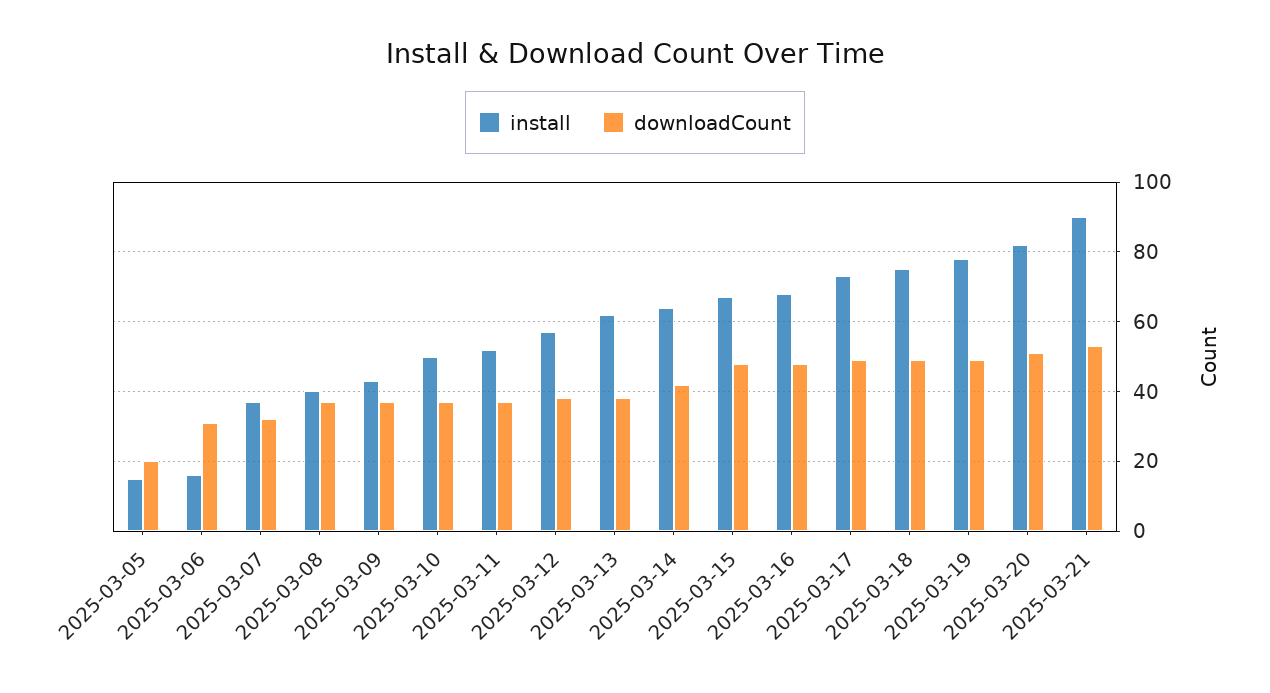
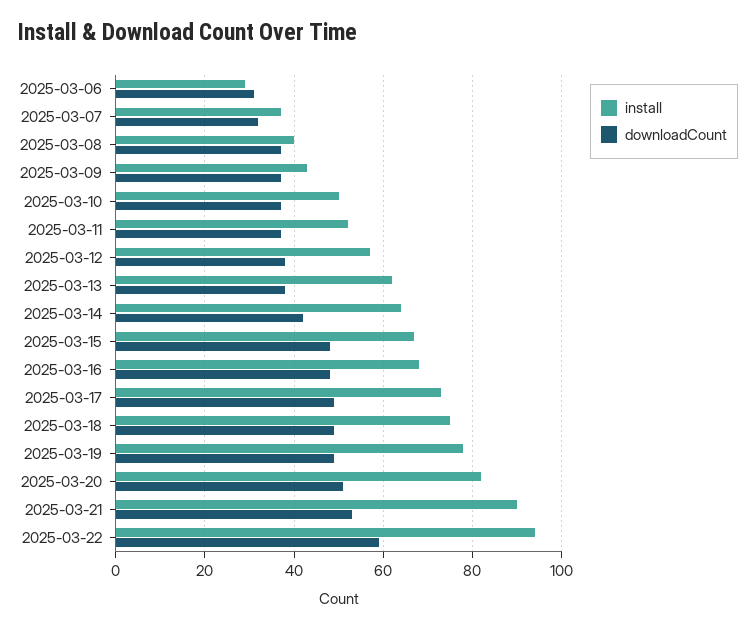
install, 2025-03-05: 15 -> none
downloadCount, 2025-03-05: 20 -> none
install, 2025-03-06: 15 -> 30
install, 2025-03-22: none -> 95
downloadCount, 2025-03-22: none -> 60

